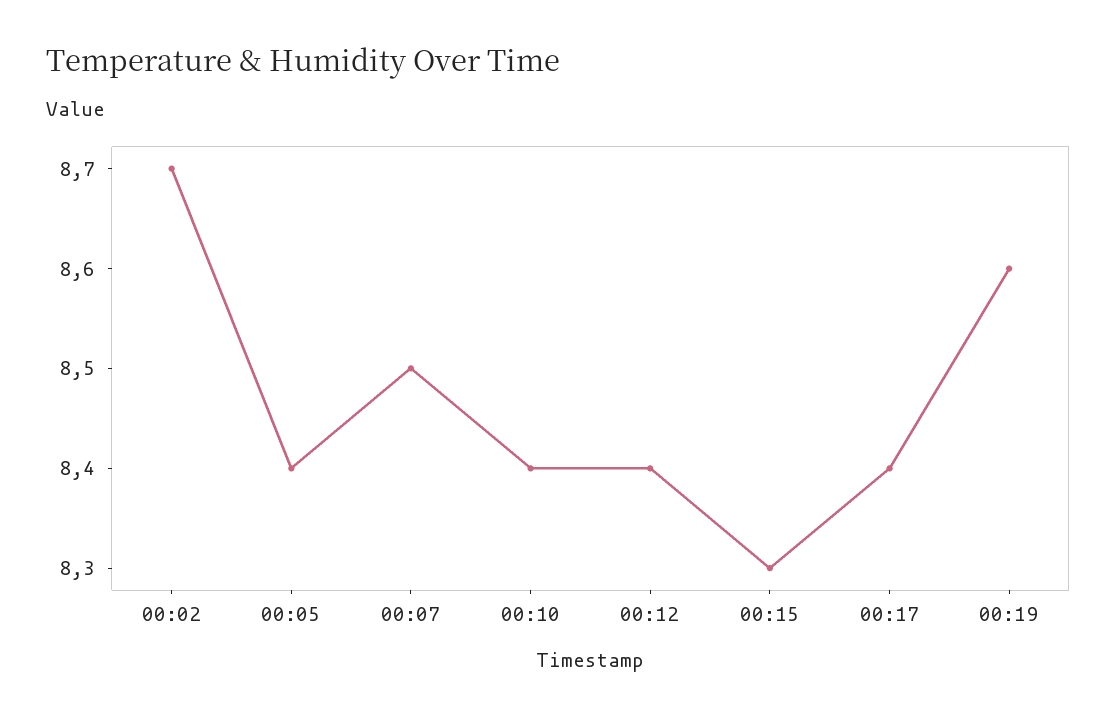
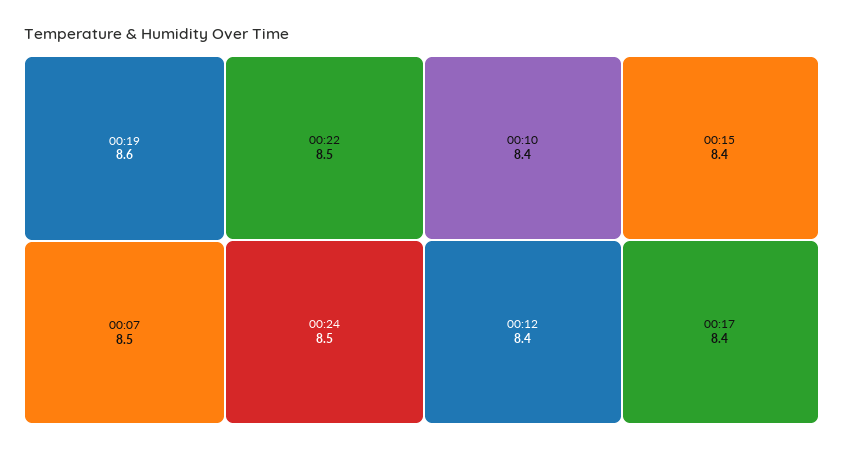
00:02: 8.7 -> none
00:05: 8.4 -> none
00:15: 8.3 -> 8.4
00:22: none -> 8.5
00:24: none -> 8.5

